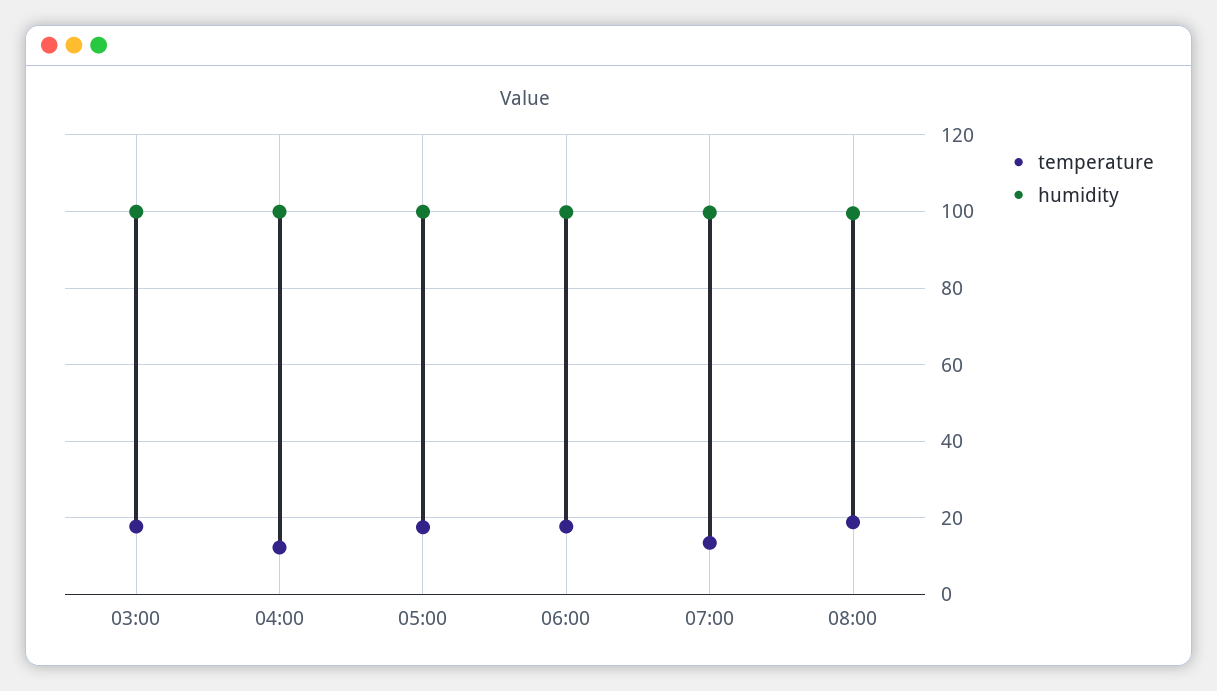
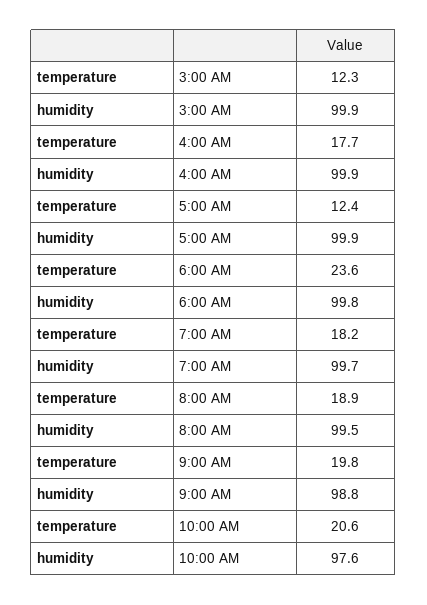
temperature, 03:00: 18 -> 12.3
temperature, 04:00: 12 -> 17.7
temperature, 05:00: 18 -> 12.4
temperature, 06:00: 18 -> 23.6
temperature, 07:00: 14 -> 18.2
temperature, 9:00 AM: none -> 19.8
humidity, 9:00 AM: none -> 98.8
temperature, 10:00 AM: none -> 20.6
humidity, 10:00 AM: none -> 97.6

